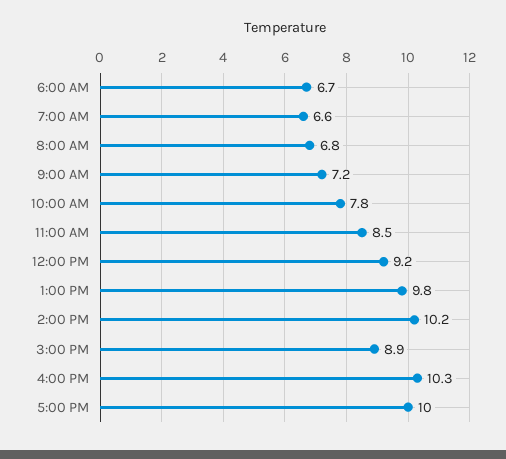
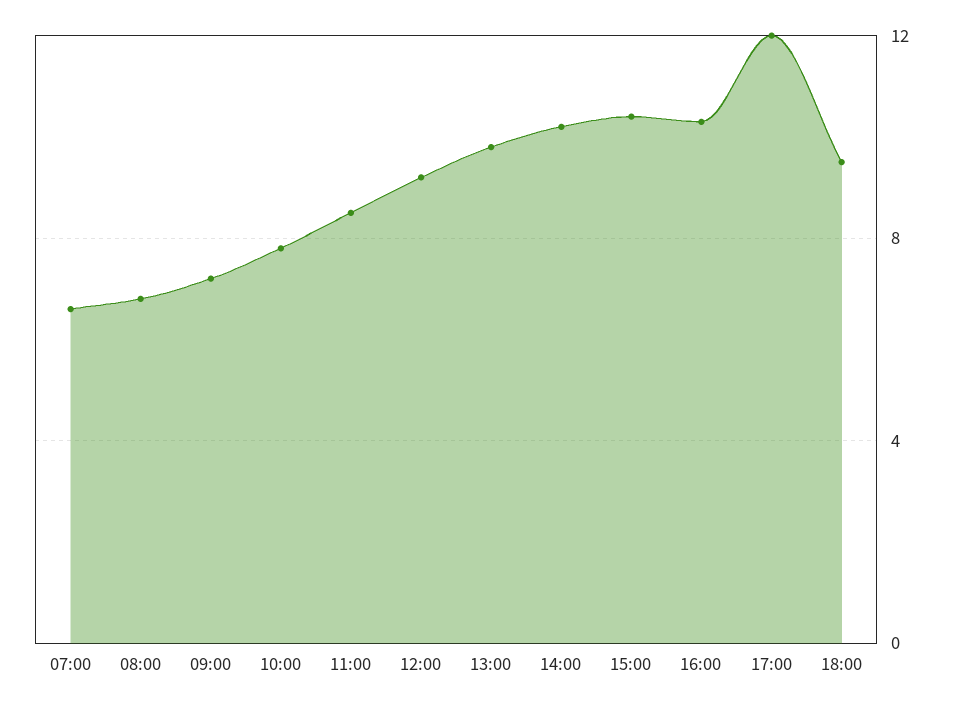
6:00 AM: 6.7 -> none
3:00 PM: 8.9 -> 10.5
5:00 PM: 10 -> 12
18:00: none -> 9.5

